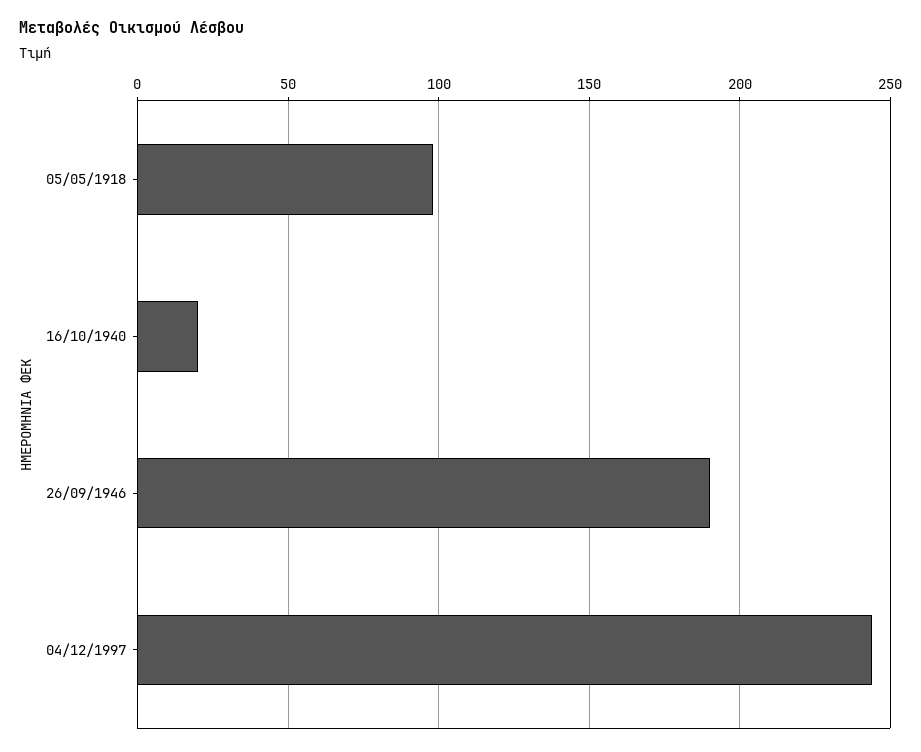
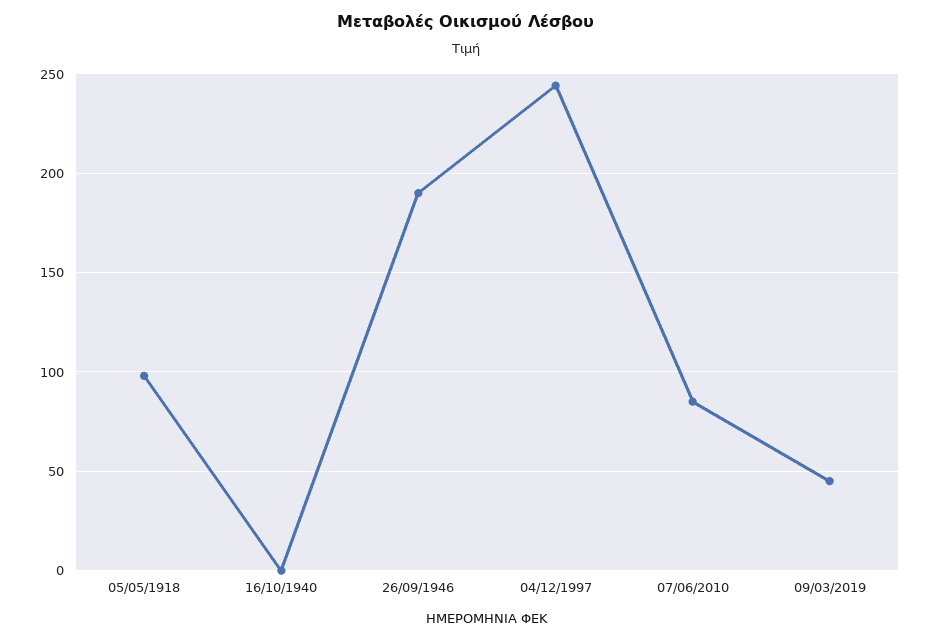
16/10/1940: 20 -> 0
07/06/2010: none -> 85
09/03/2019: none -> 45

